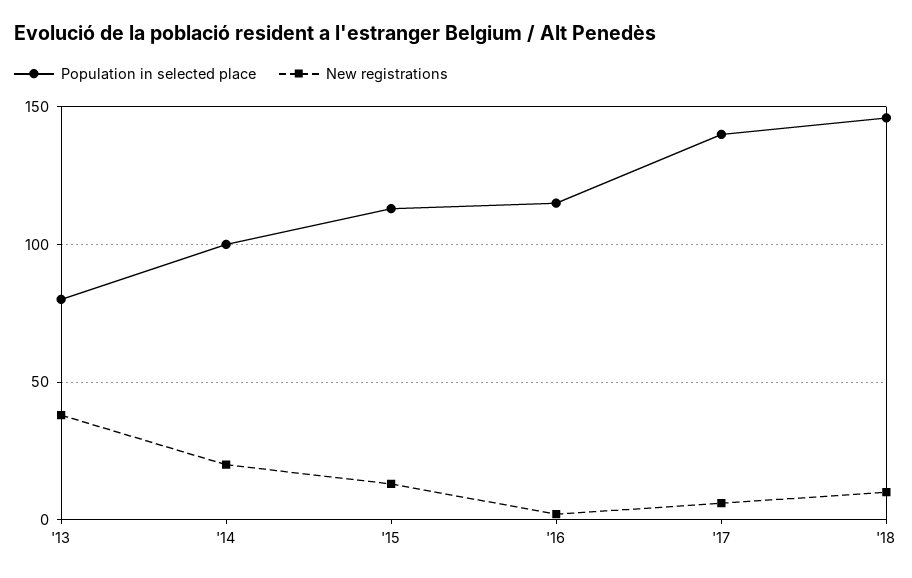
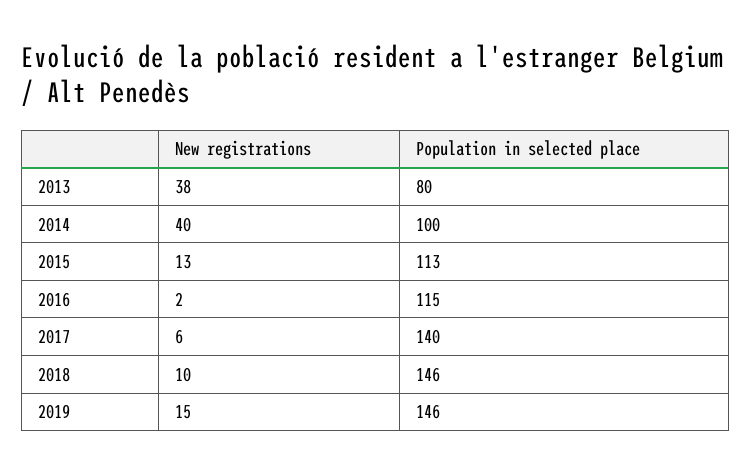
New registrations, '14: 20 -> 40
New registrations, 2019: none -> 15
Population in selected place, 2019: none -> 146

